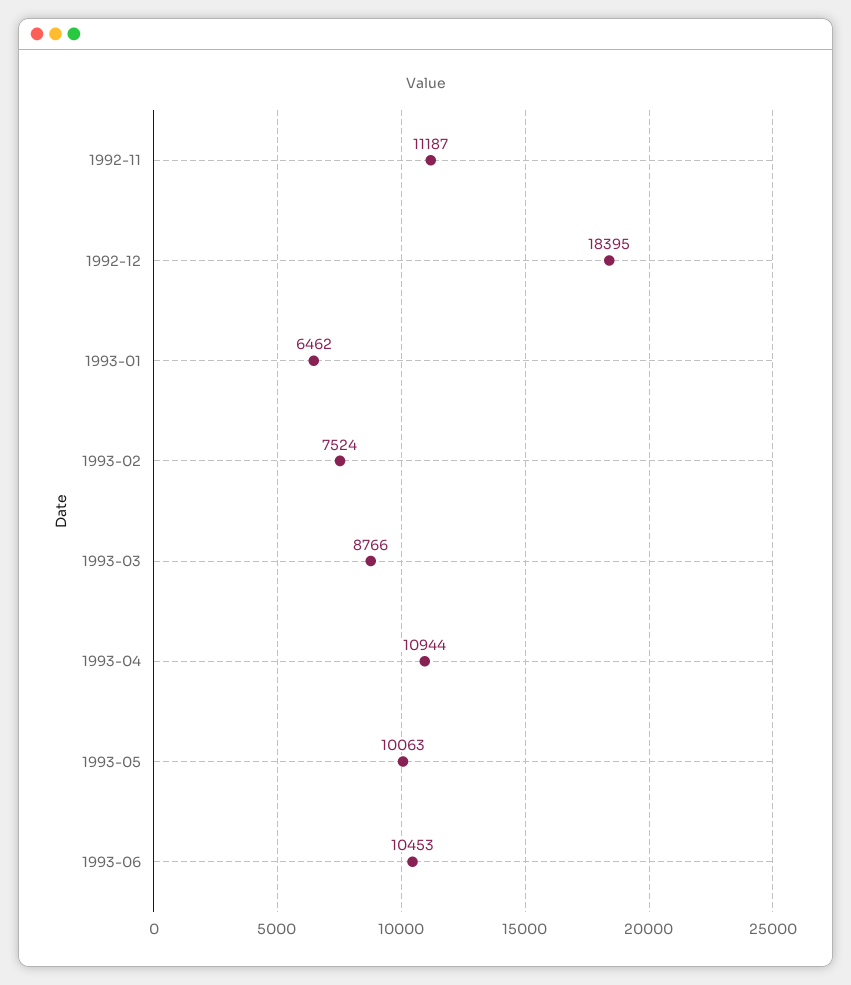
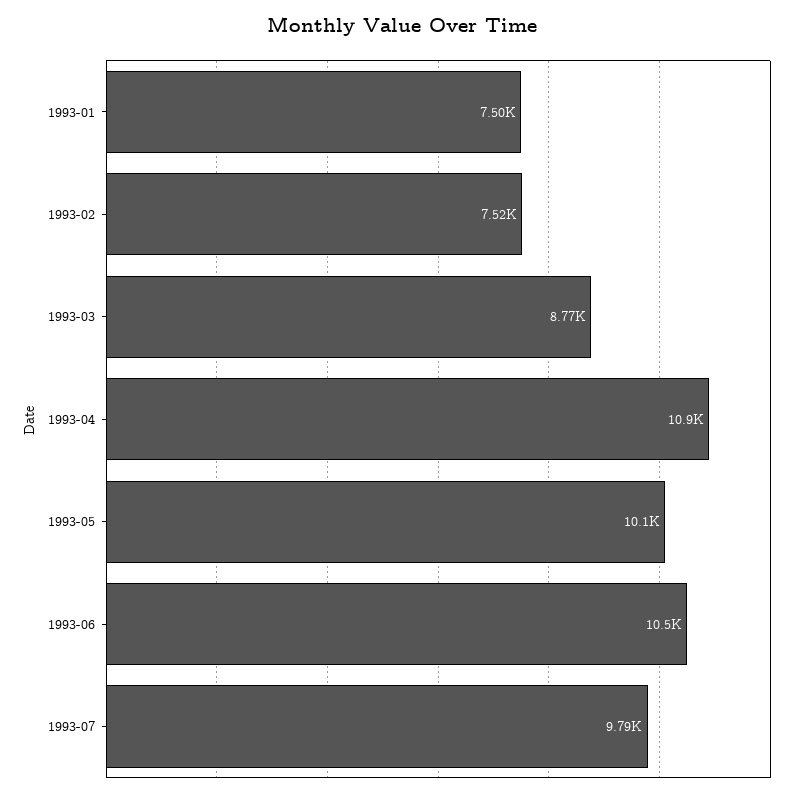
1992-11: 11187 -> none
1992-12: 18395 -> none
1993-01: 6462 -> 7500
1993-07: none -> 9790

